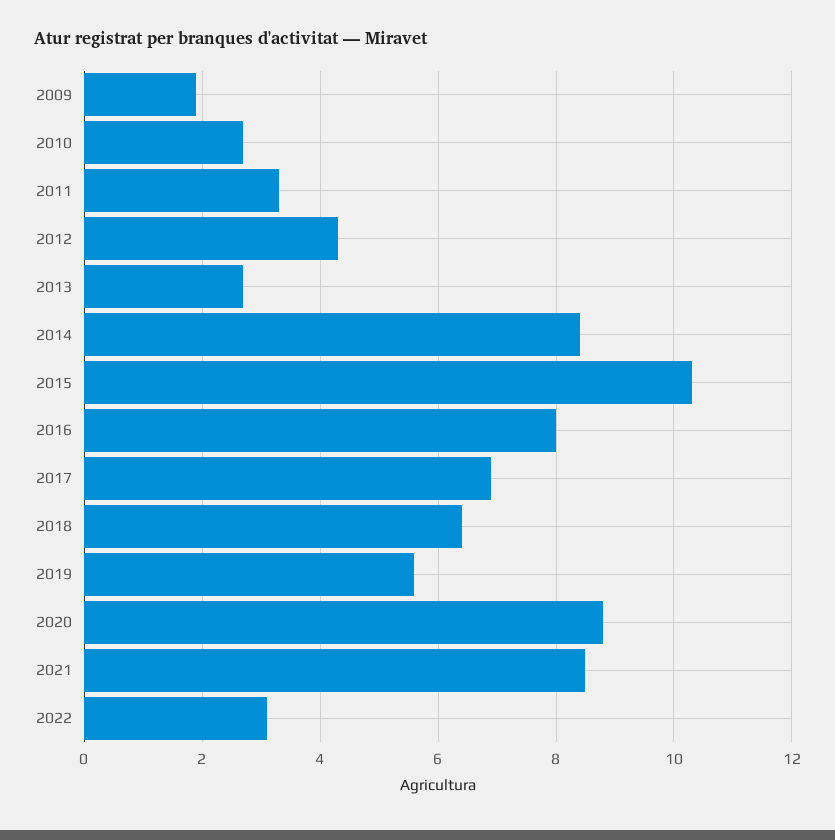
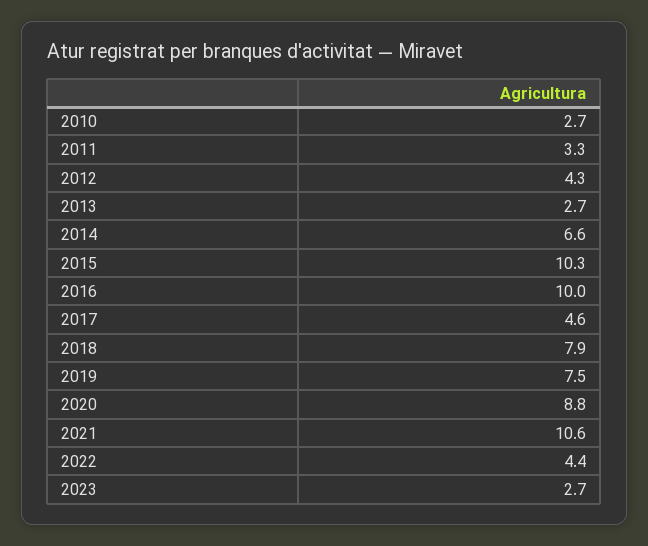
2009: 2 -> none
2014: 8.5 -> 6.6
2016: 8 -> 10
2017: 7 -> 4.6
2018: 6.5 -> 7.9
2019: 5.5 -> 7.5
2021: 8.5 -> 10.6
2022: 3 -> 4.4
2023: none -> 2.7

